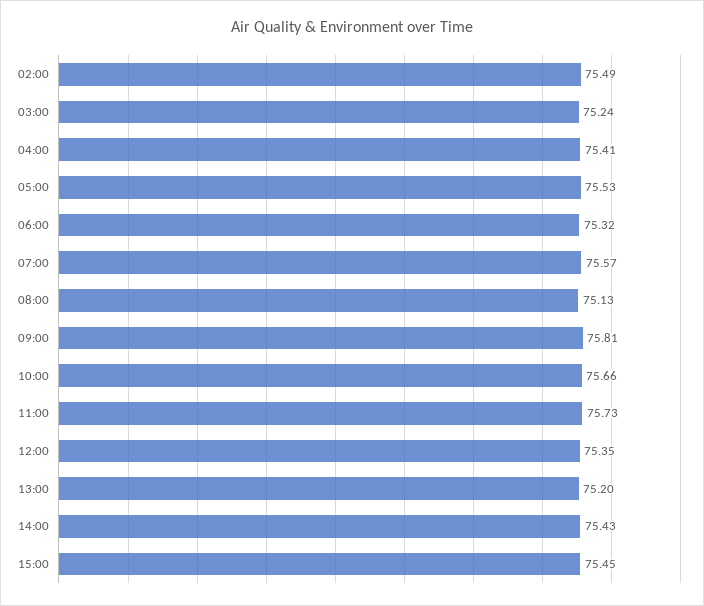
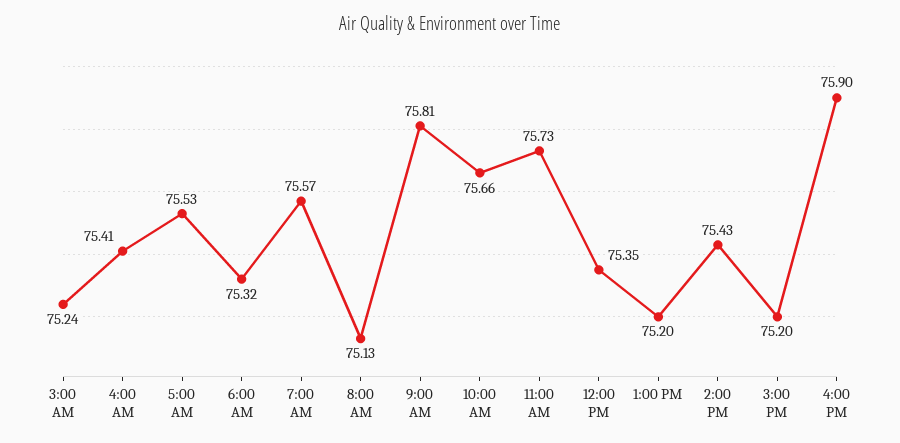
02:00: 75.49 -> none
15:00: 75.45 -> 75.2
4:00 PM: none -> 75.9

